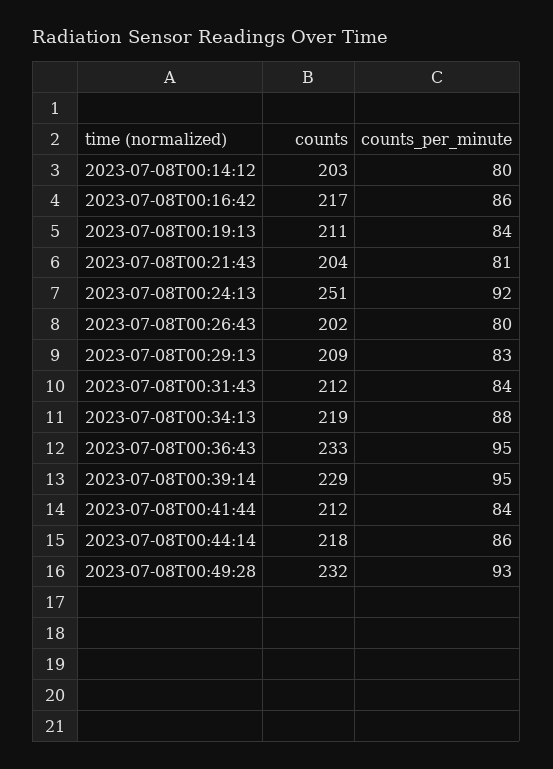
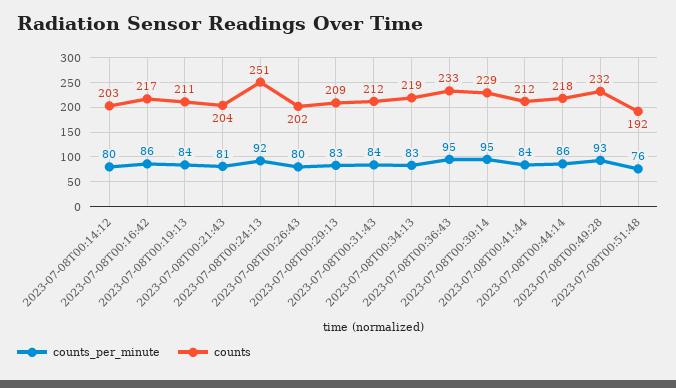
counts_per_minute, 2023-07-08T00:34:13: 88 -> 83
counts_per_minute, 2023-07-08T00:51:48: none -> 76
counts, 2023-07-08T00:51:48: none -> 192

